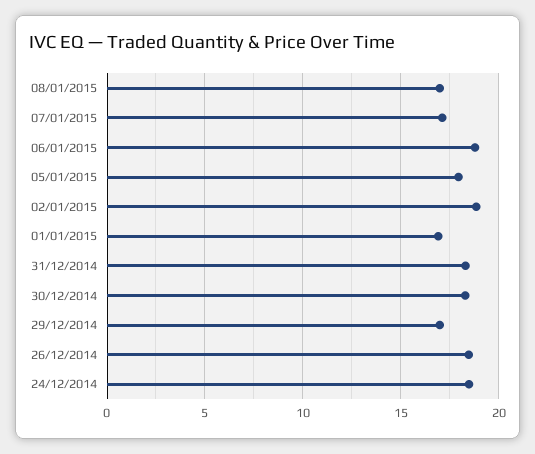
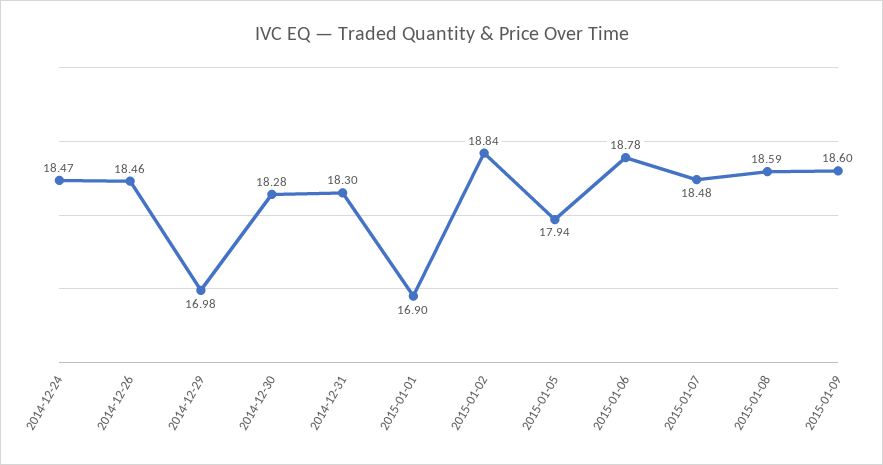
08/01/2015: 17 -> 18.59
07/01/2015: 17 -> 18.48
2015-01-09: none -> 18.6

